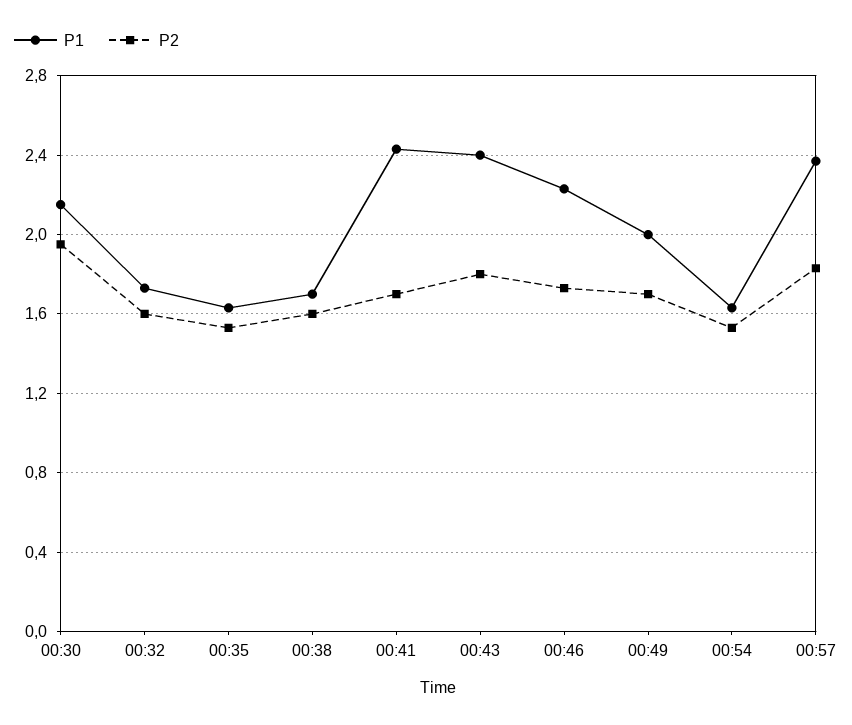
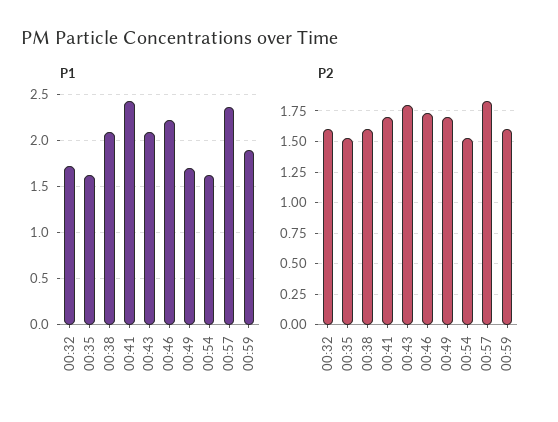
P1, 00:30: 2.15 -> none
P2, 00:30: 1.95 -> none
P1, 00:38: 1.7 -> 2.1
P1, 00:43: 2.4 -> 2.1
P1, 00:49: 2 -> 1.7
P1, 00:59: none -> 1.9
P2, 00:59: none -> 1.6

